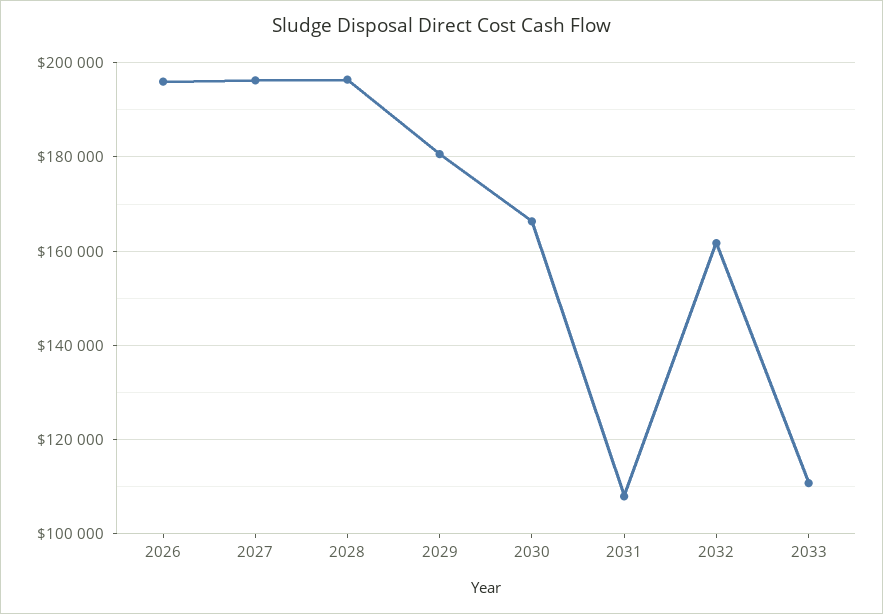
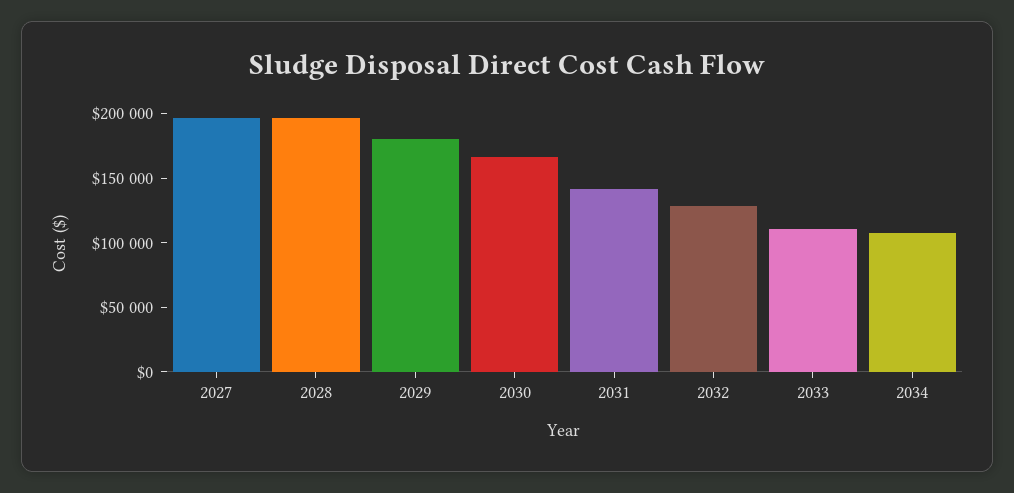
2026: 196000 -> none
2031: 108000 -> 140000
2032: 162000 -> 130000
2034: none -> 110000

